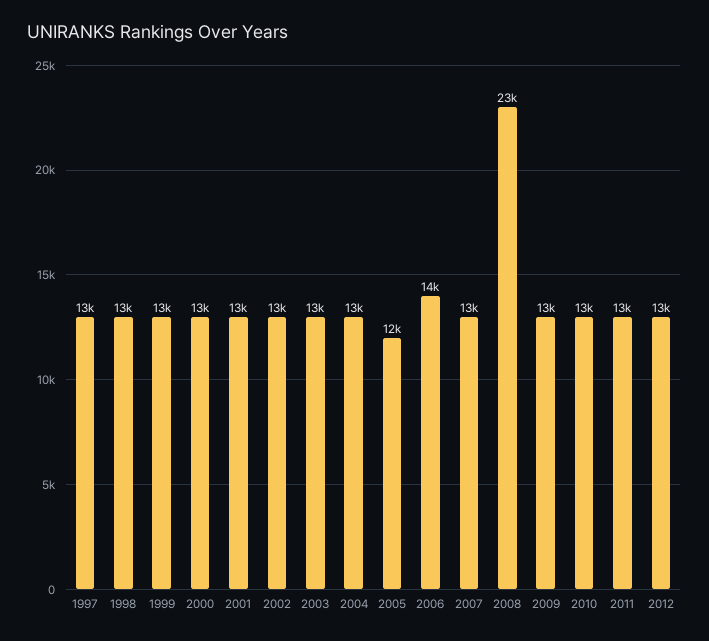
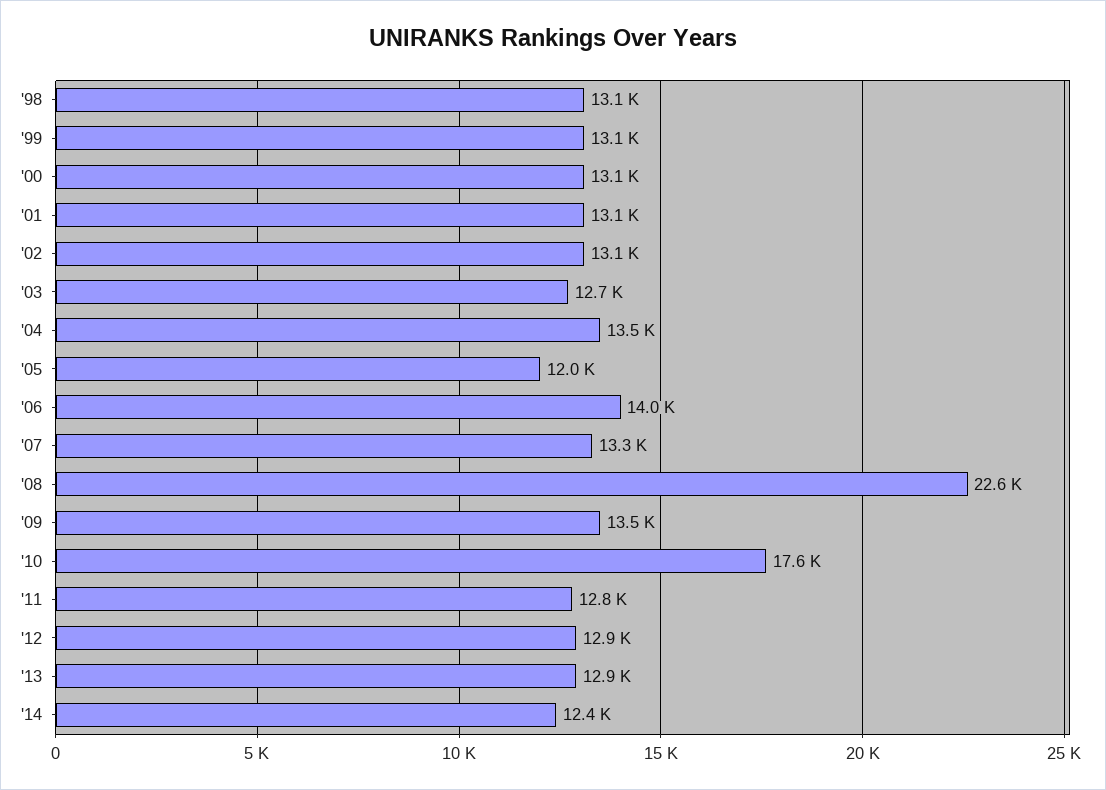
1997: 13000 -> none
2010: 13000 -> 17600
'13: none -> 12900
'14: none -> 12400

